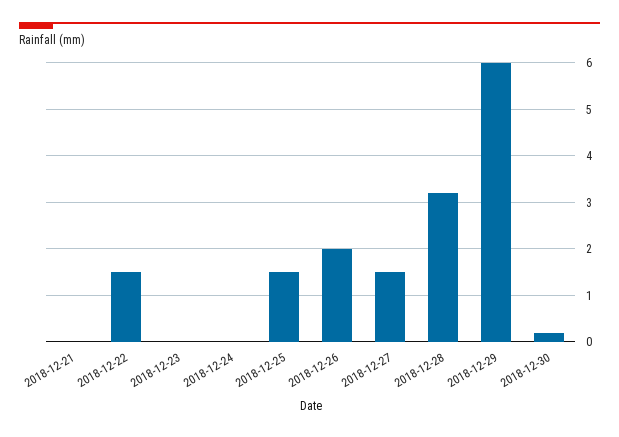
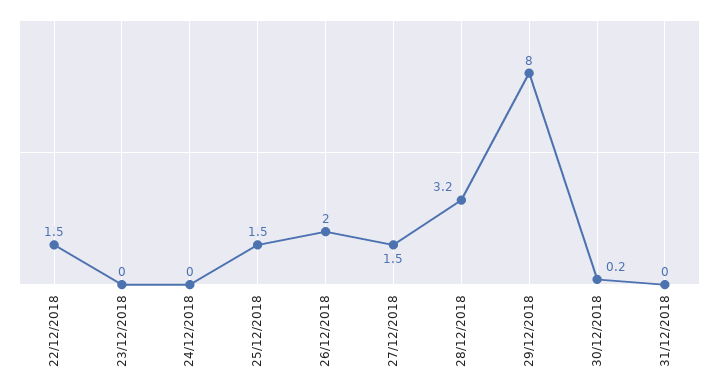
2018-12-21: 0 -> none
2018-12-29: 6 -> 8
31/12/2018: none -> 0

